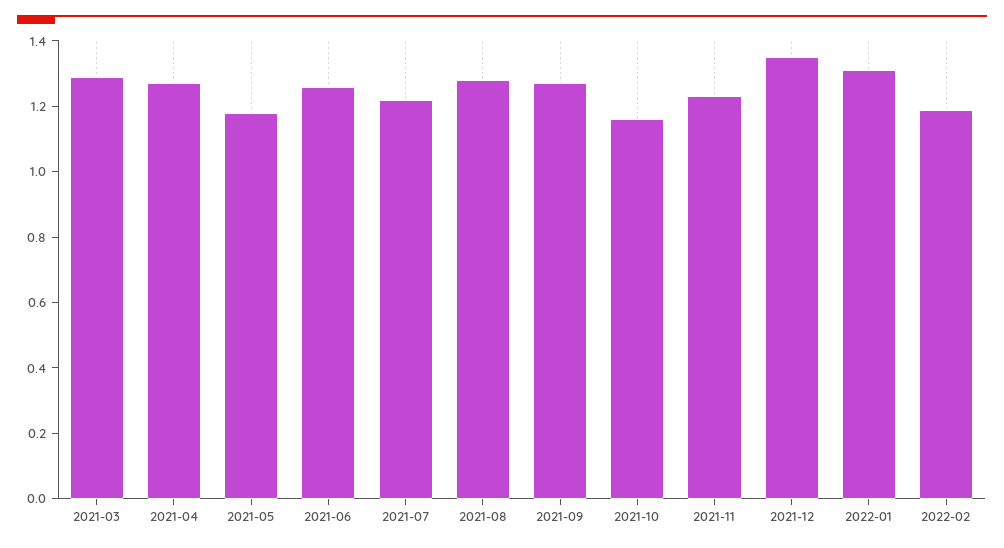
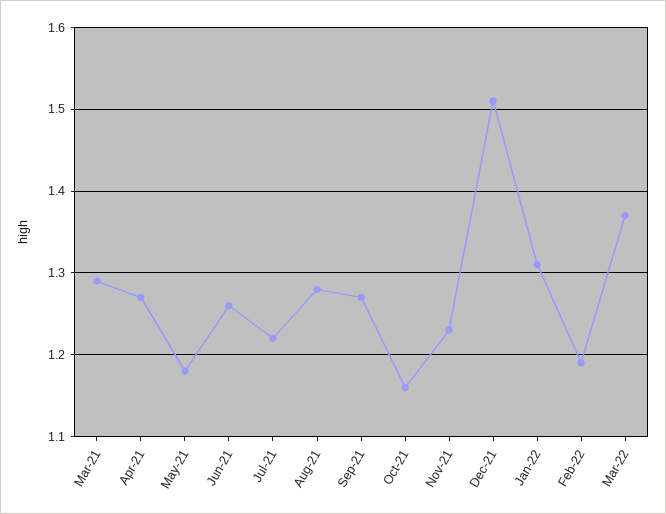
2021-12: 1.35 -> 1.51
Mar-22: none -> 1.37

